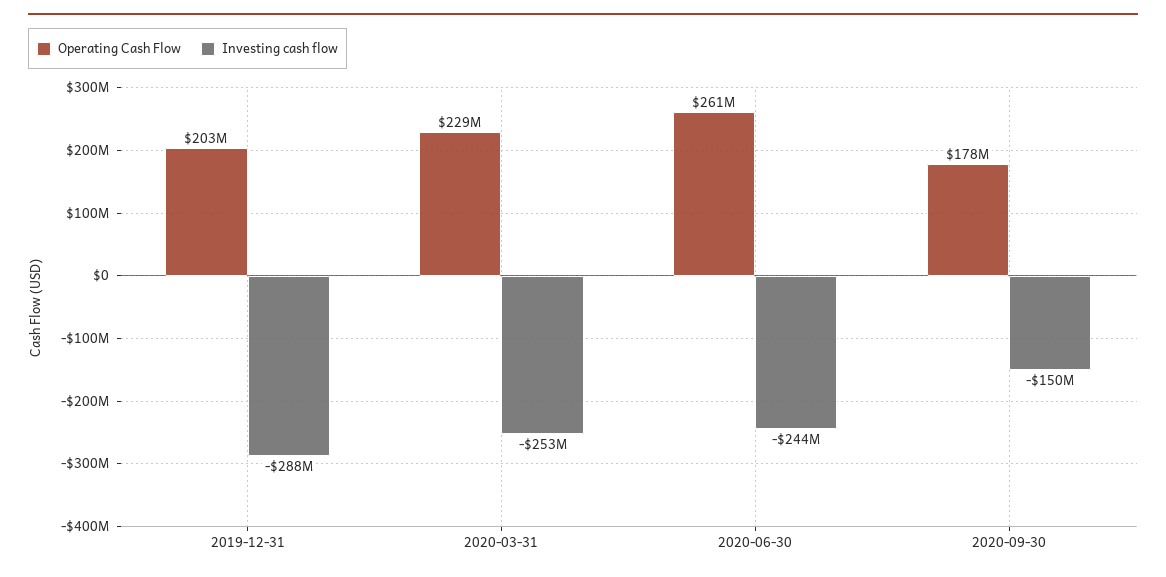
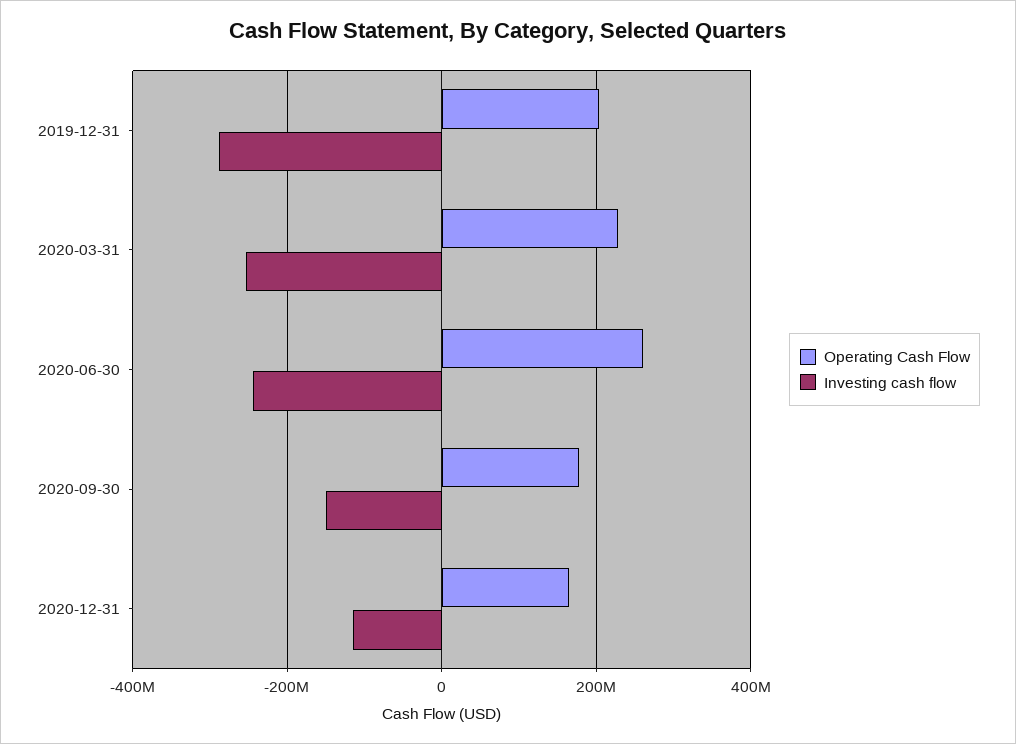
Operating Cash Flow, 2020-12-31: none -> 160000000
Investing cash flow, 2020-12-31: none -> -120000000

